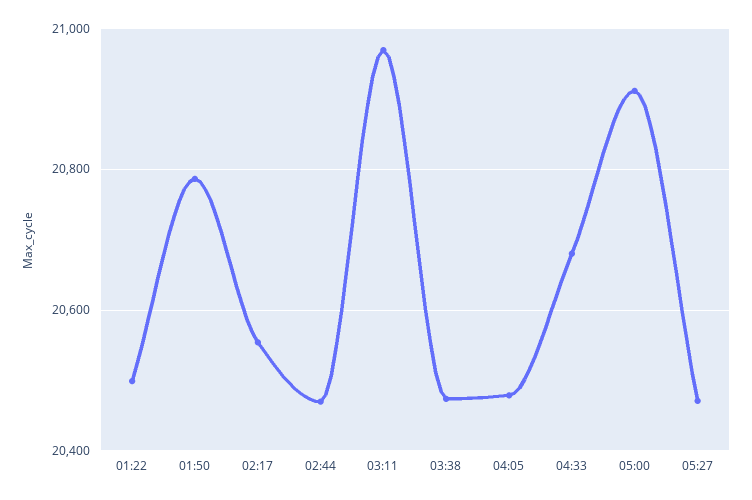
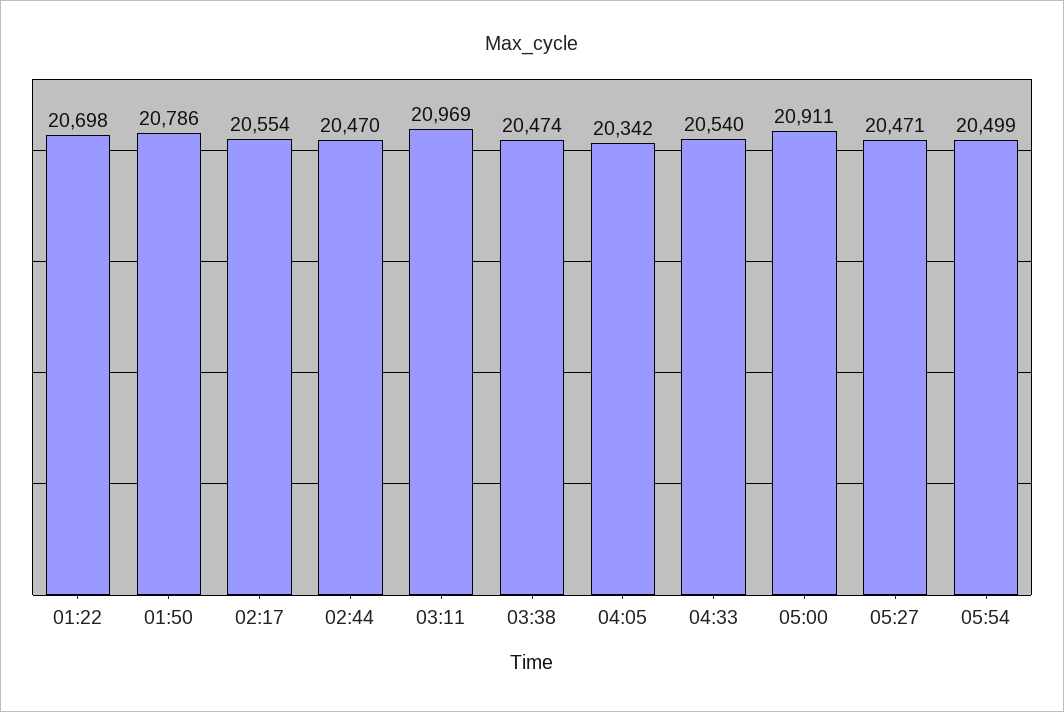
01:22: 20500 -> 20698
04:05: 20480 -> 20342
04:33: 20680 -> 20540
05:54: none -> 20499

